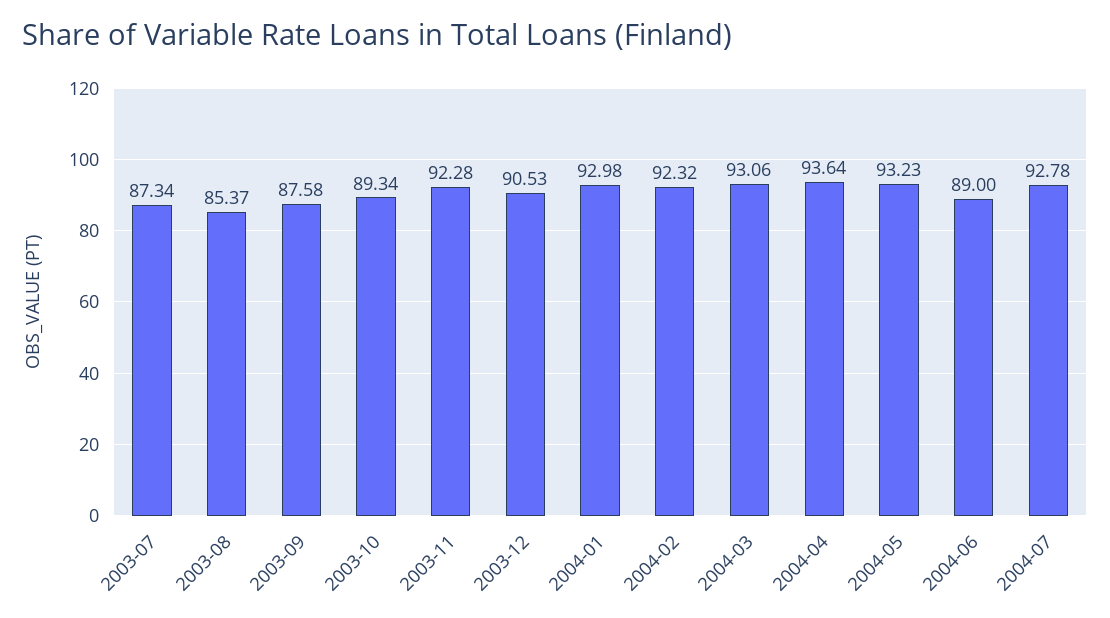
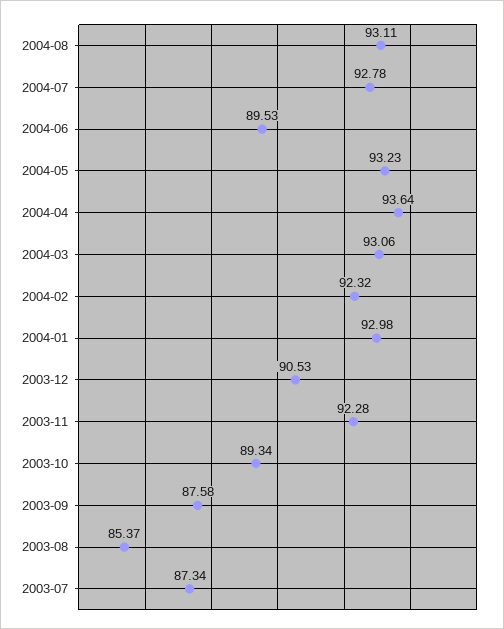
2004-06: 89 -> 89.53
2004-08: none -> 93.11

